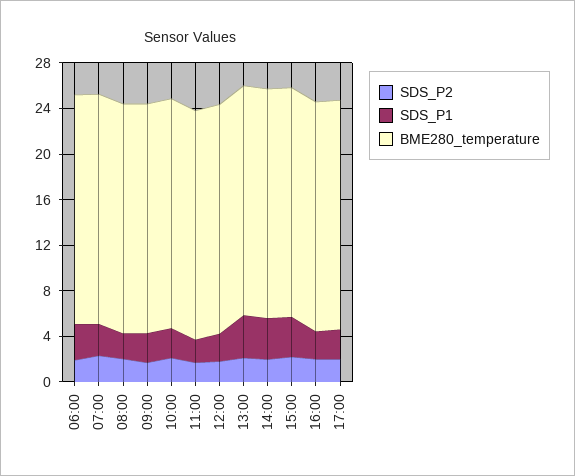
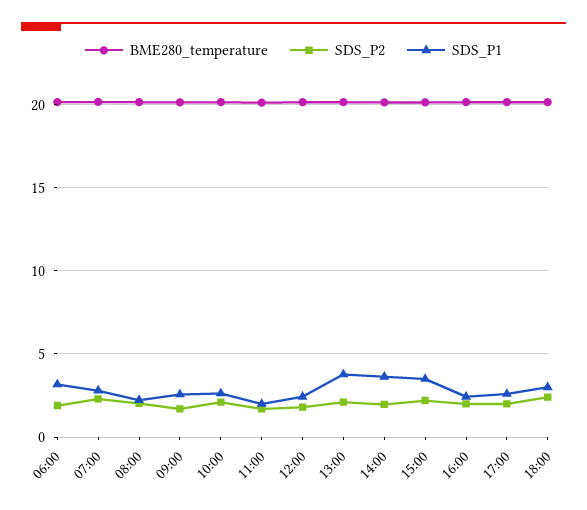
BME280_temperature, 18:00: none -> 20
SDS_P2, 18:00: none -> 2.5
SDS_P1, 18:00: none -> 3

